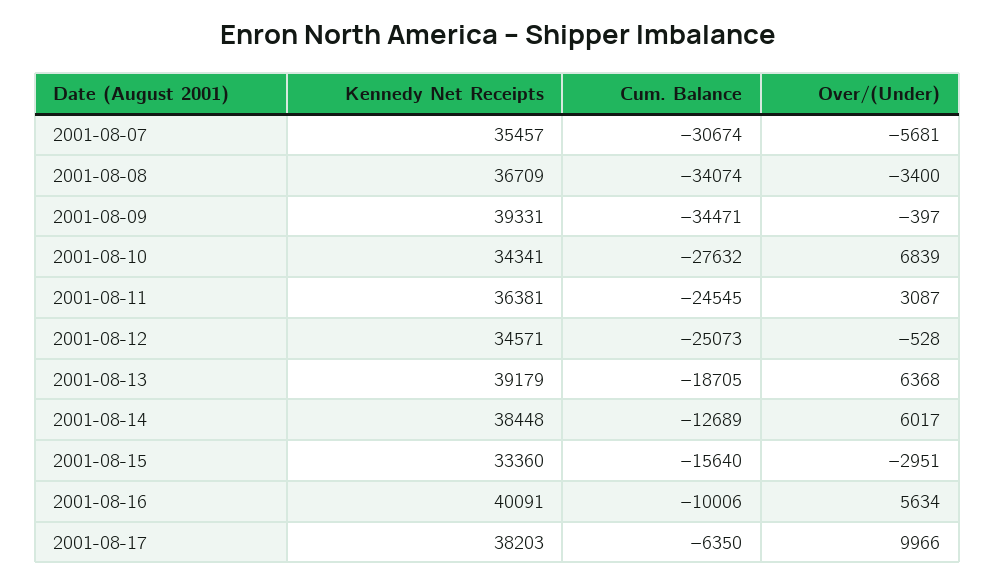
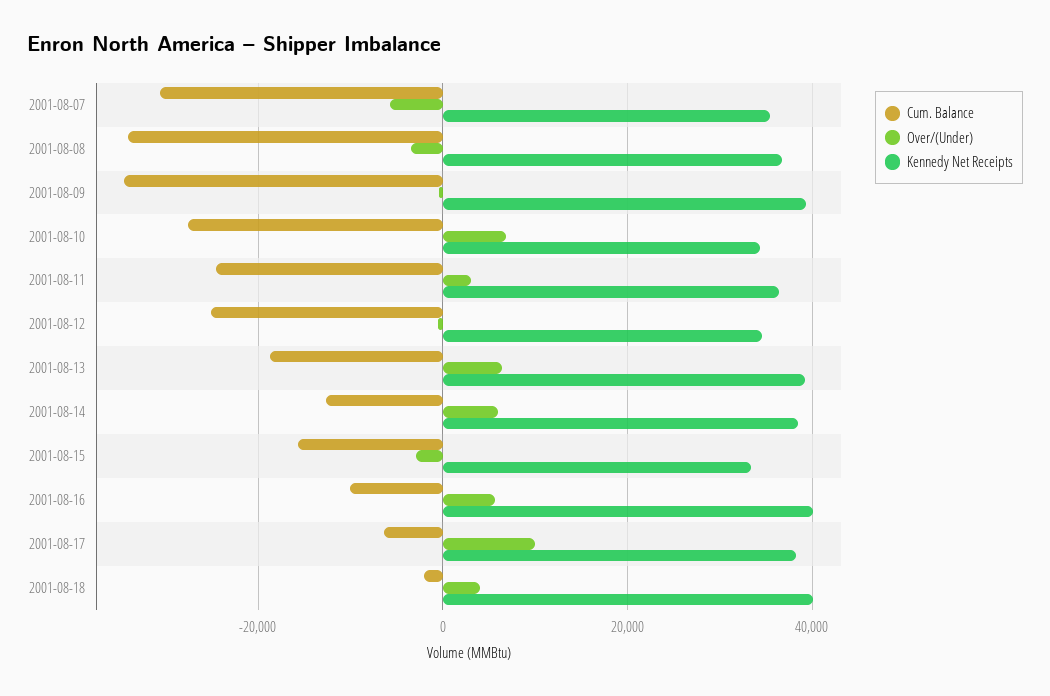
Cum. Balance, 2001-08-18: none -> -2000
Over/(Under), 2001-08-18: none -> 4000
Kennedy Net Receipts, 2001-08-18: none -> 40000

